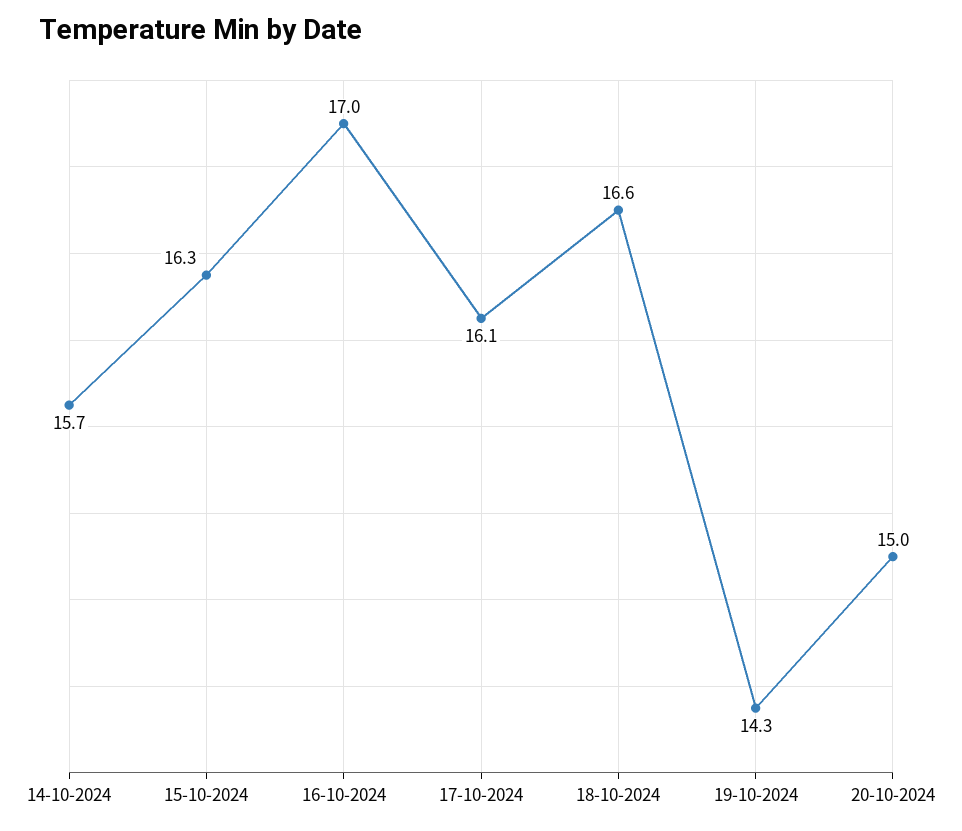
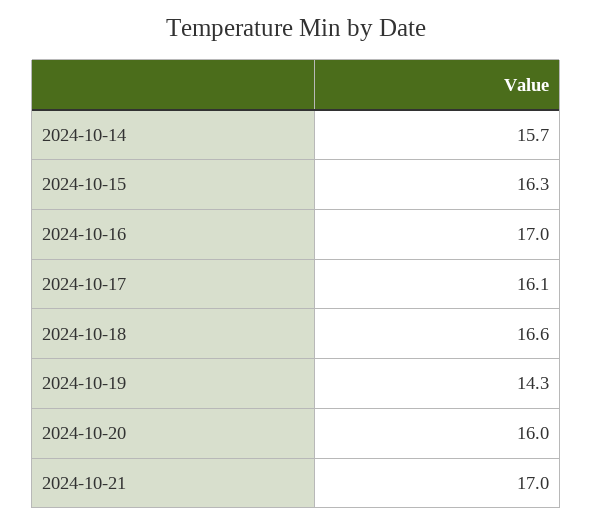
20-10-2024: 15 -> 16
2024-10-21: none -> 17

